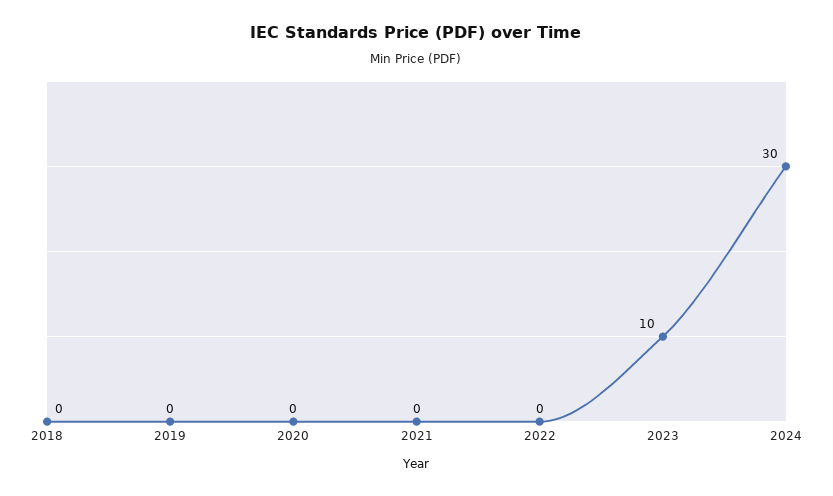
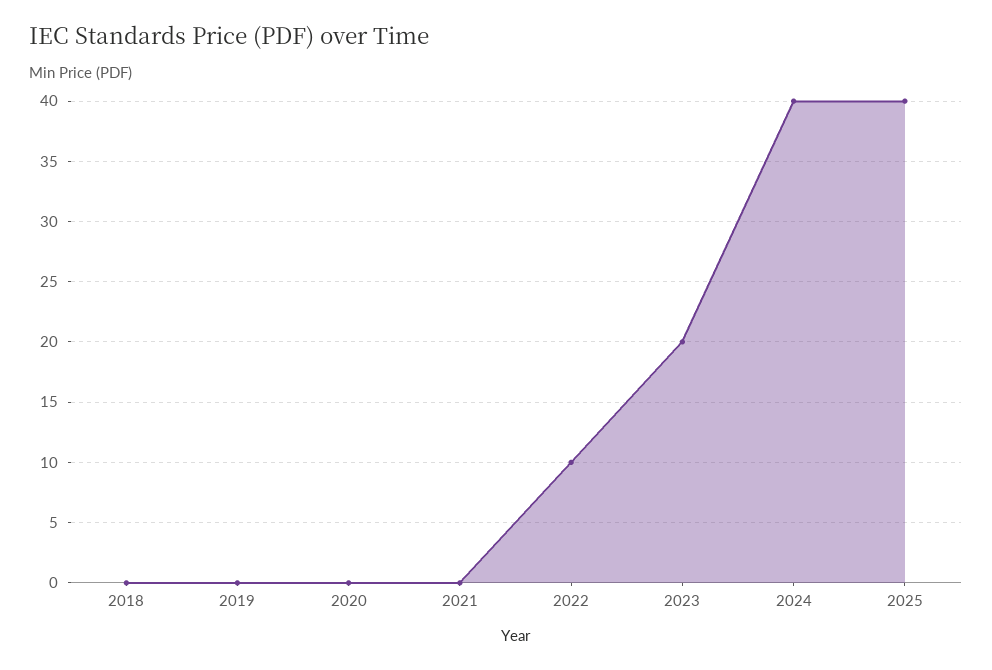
2022: 0 -> 10
2023: 10 -> 20
2024: 30 -> 40
2025: none -> 40

